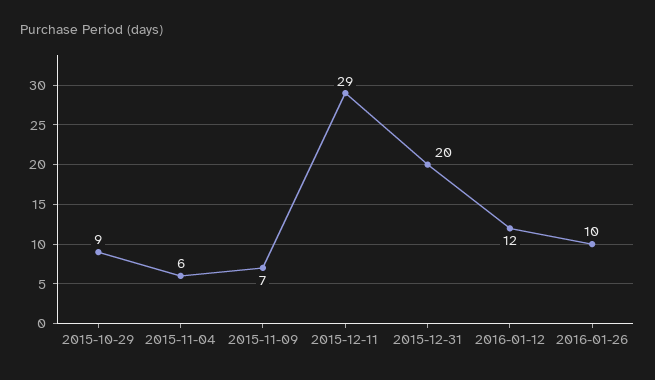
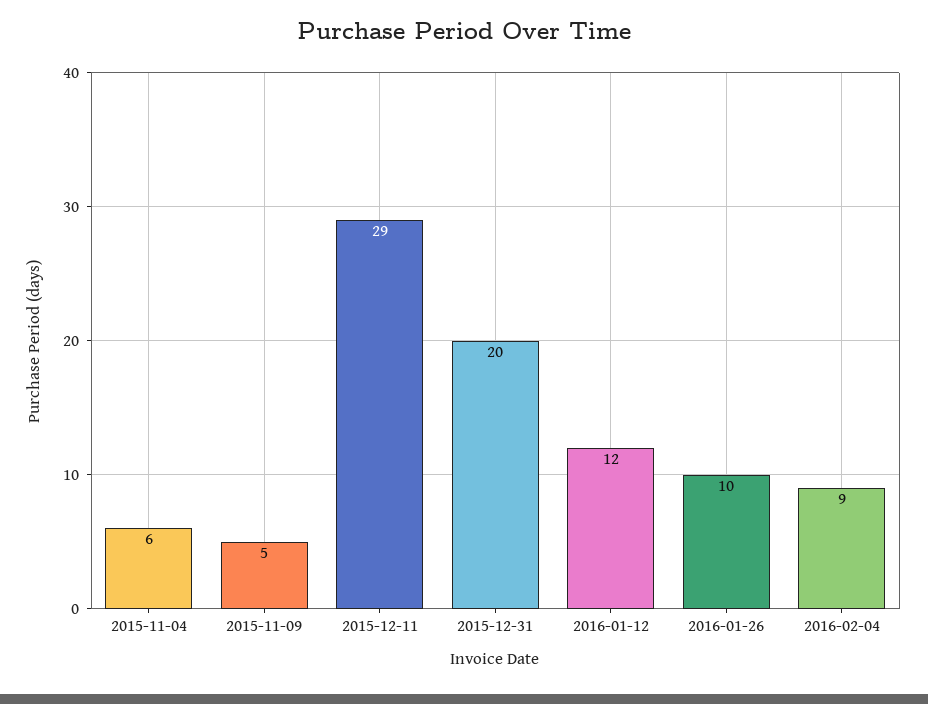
2015-10-29: 9 -> none
2015-11-09: 7 -> 5
2016-02-04: none -> 9

